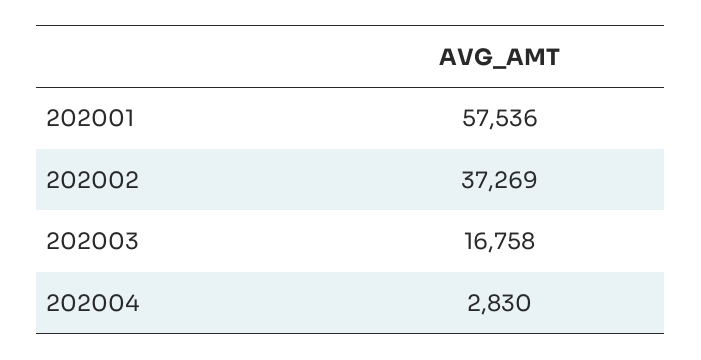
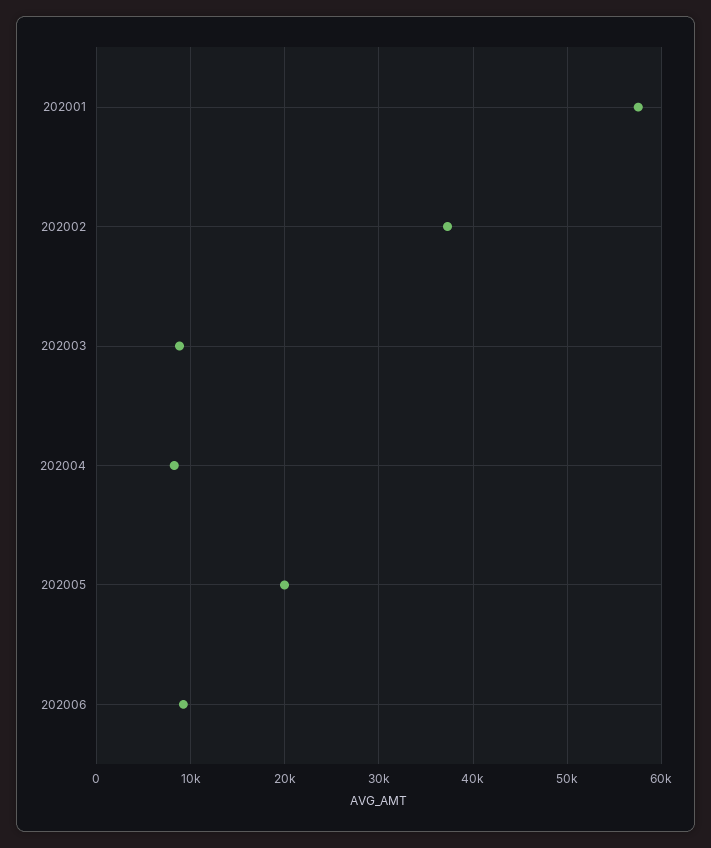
202003: 16758 -> 9000
202004: 2830 -> 8000
202005: none -> 20000
202006: none -> 9000

